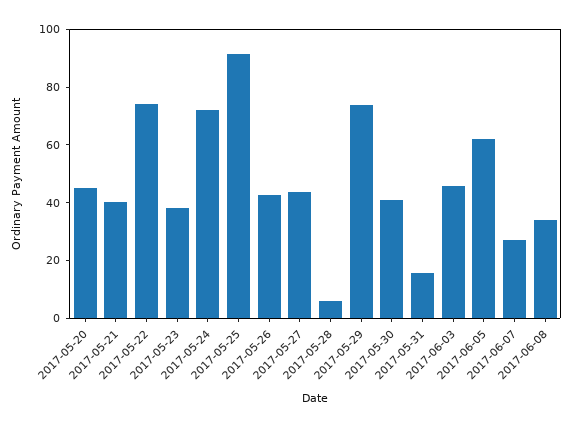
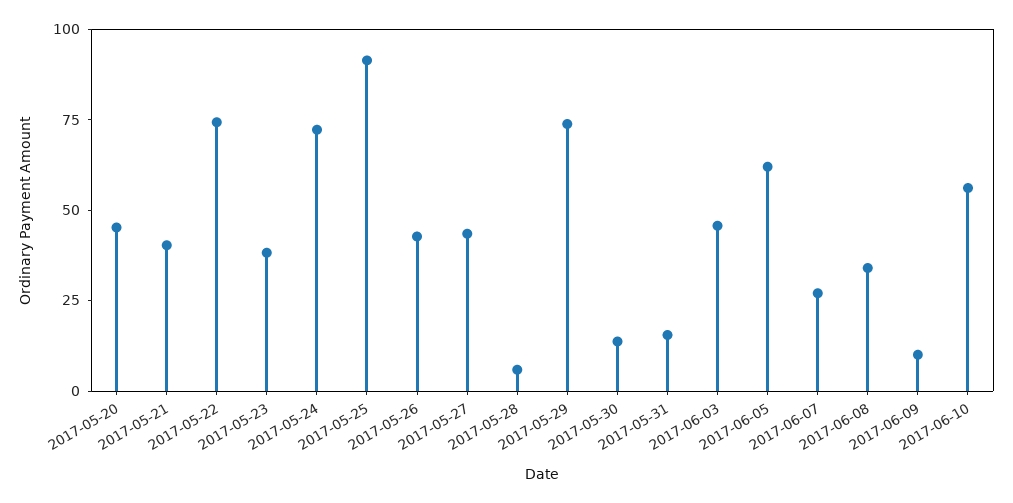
2017-05-30: 40 -> 15
2017-06-09: none -> 10
2017-06-10: none -> 55

